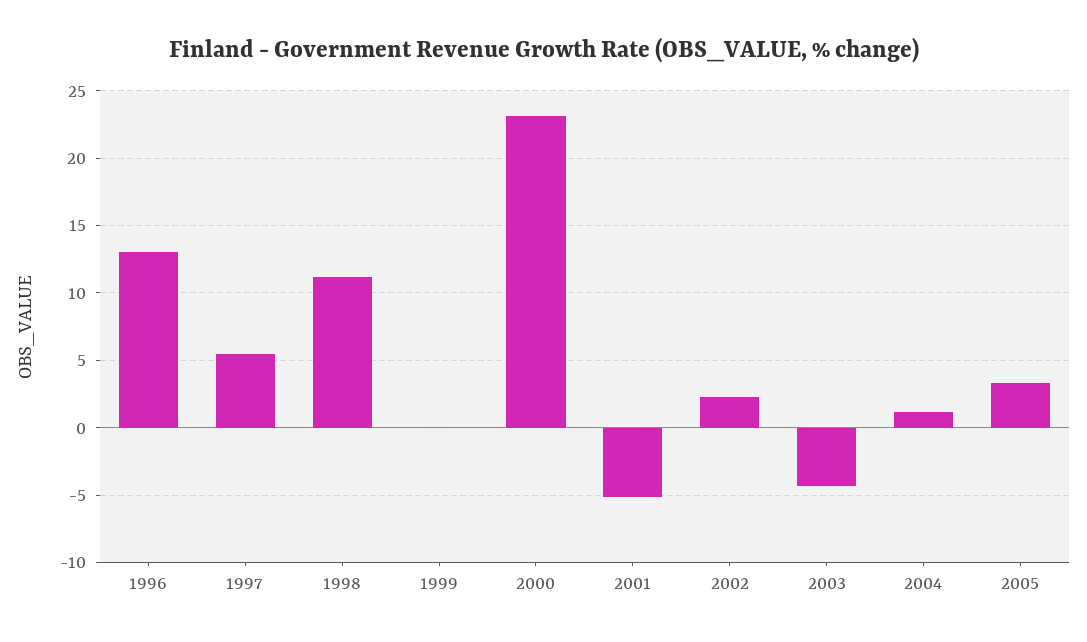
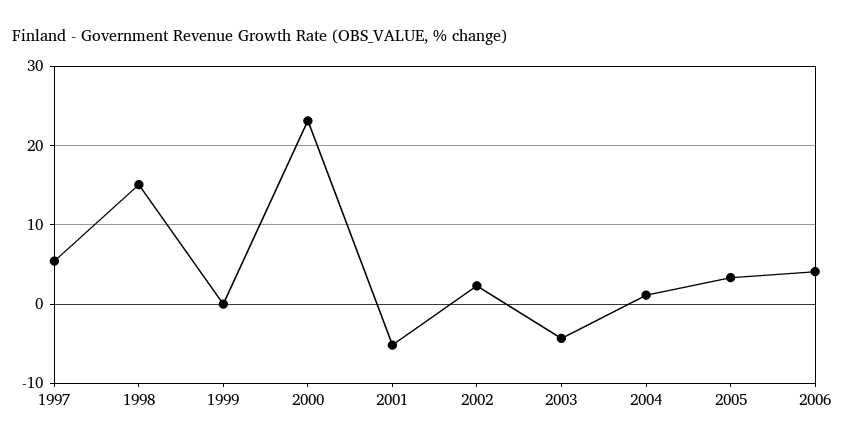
1996: 13 -> none
1998: 11 -> 15
2006: none -> 4

